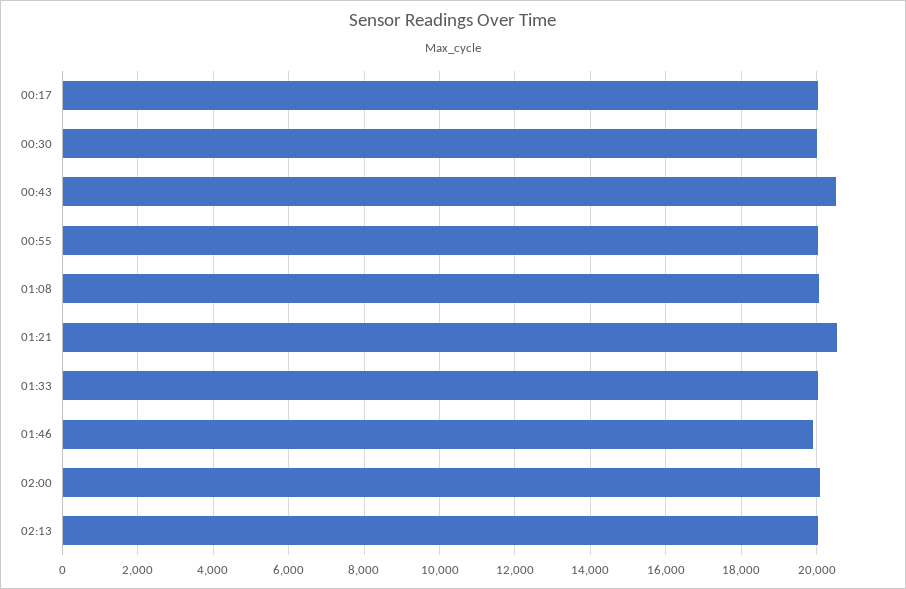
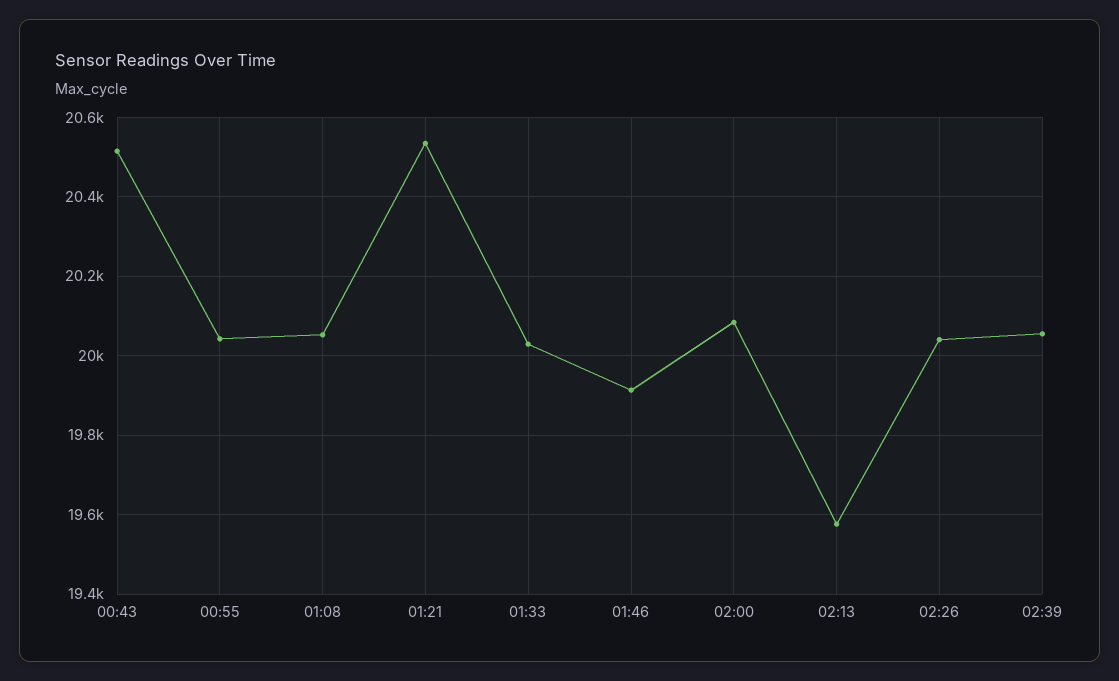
00:17: 20000 -> none
00:30: 20000 -> none
02:13: 20000 -> 19580
02:26: none -> 20040
02:39: none -> 20060

